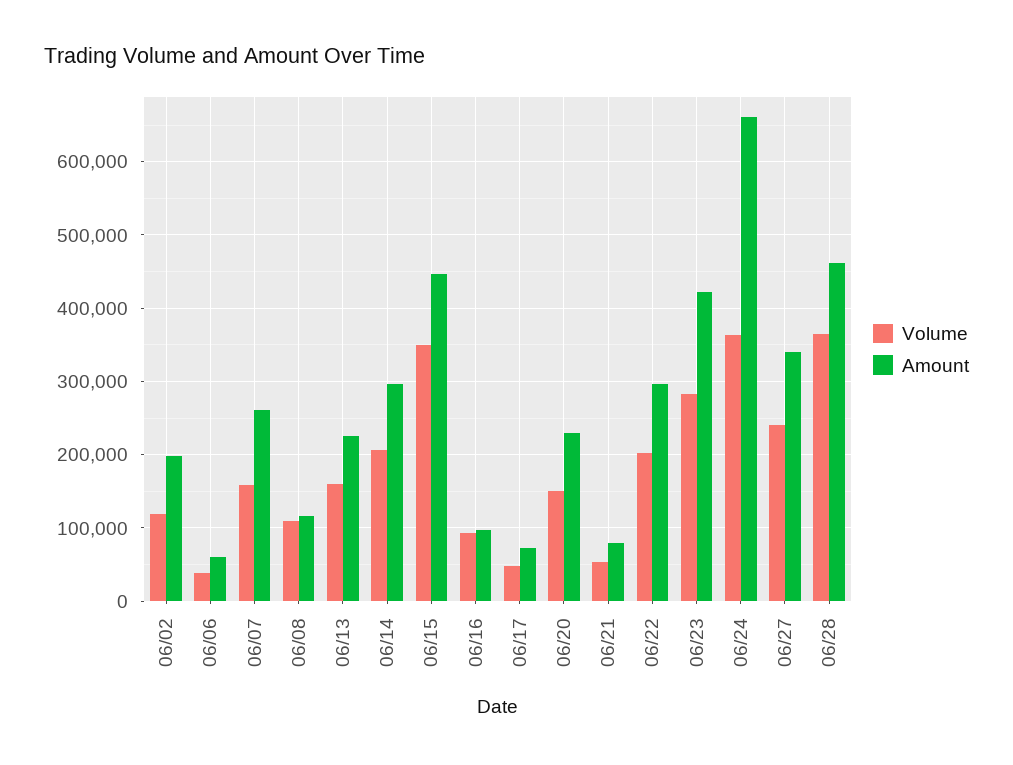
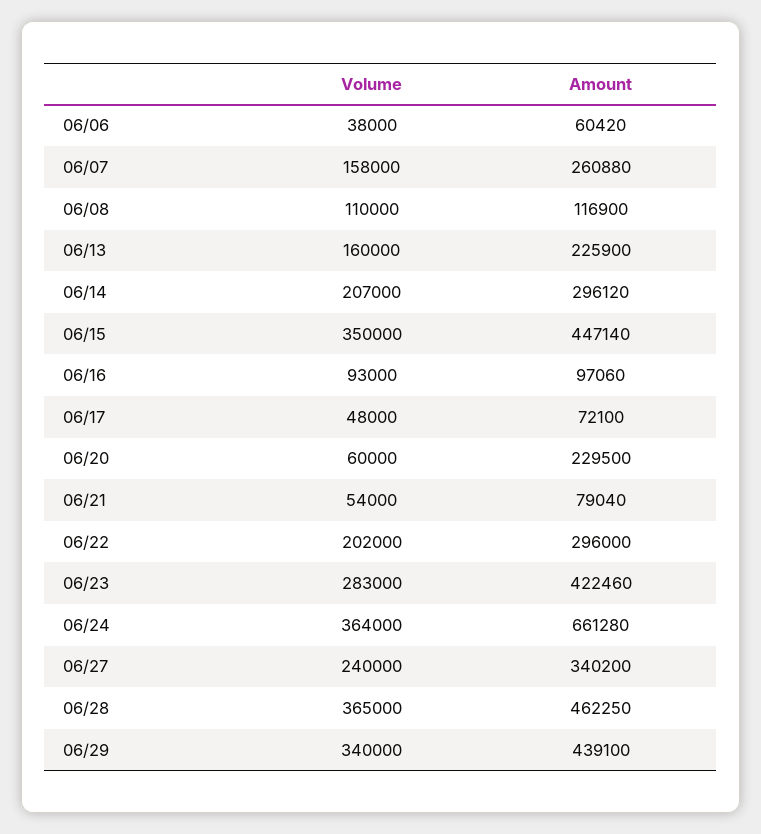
Volume, 06/02: 120000 -> none
Amount, 06/02: 200000 -> none
Volume, 06/20: 150000 -> 60000
Volume, 06/29: none -> 340000
Amount, 06/29: none -> 439100

